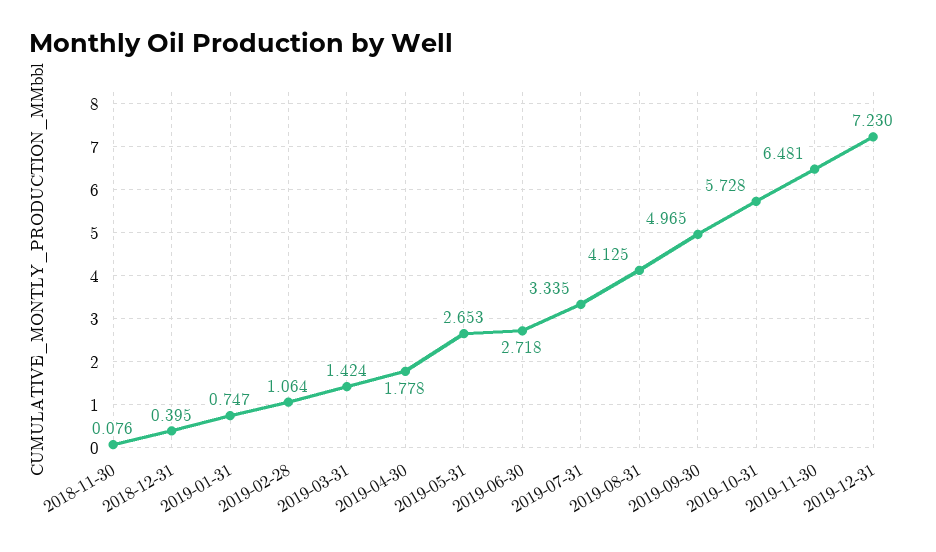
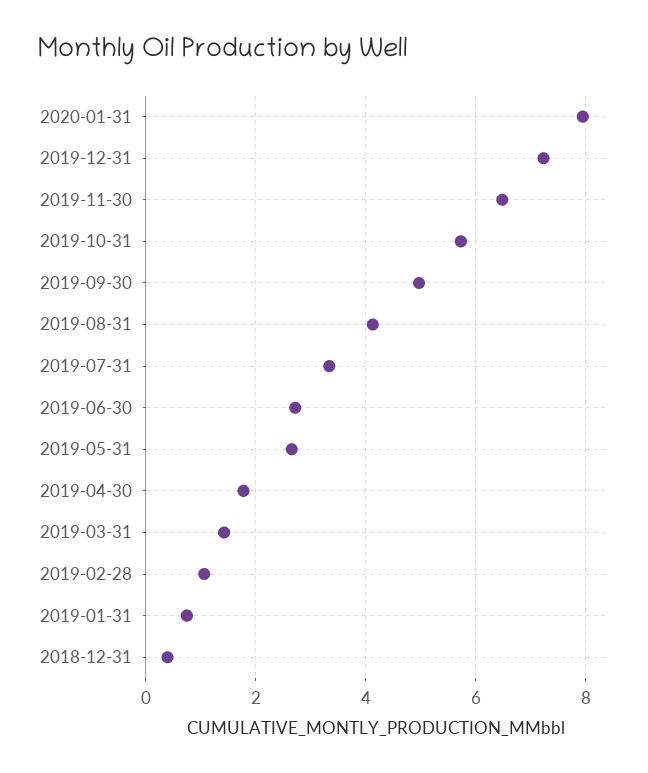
2018-11-30: 0.076 -> none
2020-01-31: none -> 8

